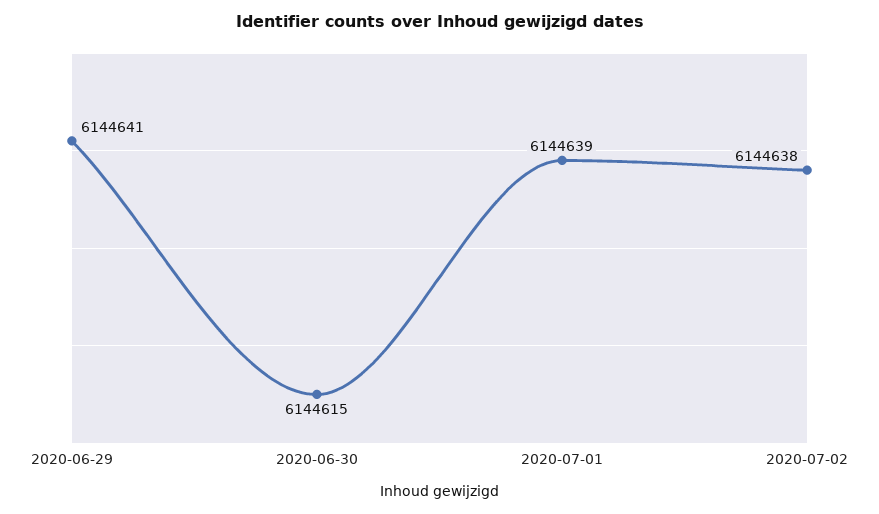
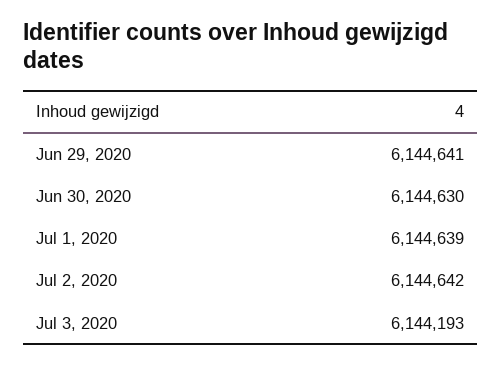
2020-06-30: 6144615 -> 6144630
2020-07-02: 6144638 -> 6144642
Jul 3, 2020: none -> 6144193

